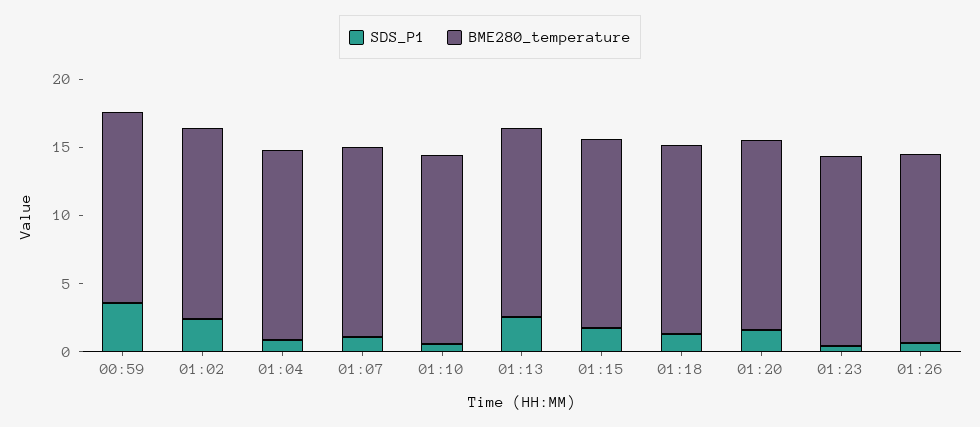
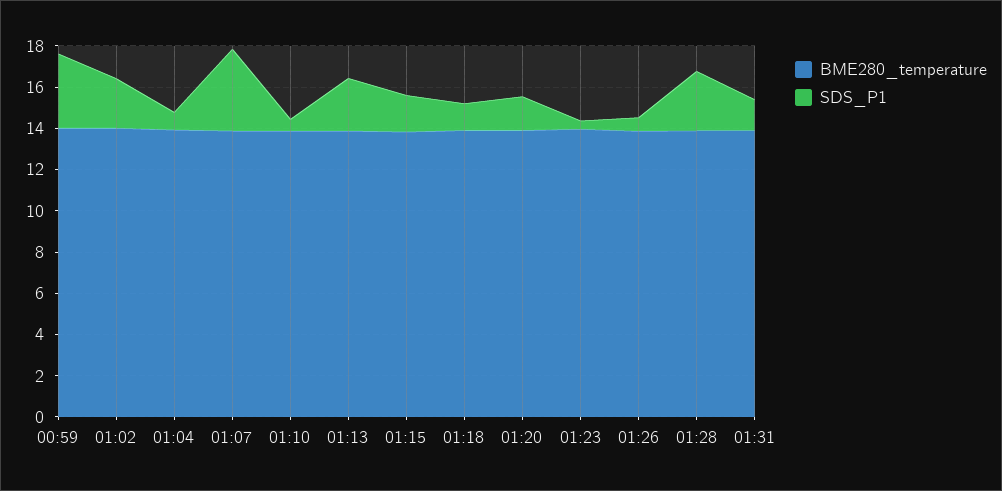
SDS_P1, 01:07: 1 -> 4
BME280_temperature, 01:28: none -> 14
SDS_P1, 01:28: none -> 3
BME280_temperature, 01:31: none -> 14
SDS_P1, 01:31: none -> 1.5

